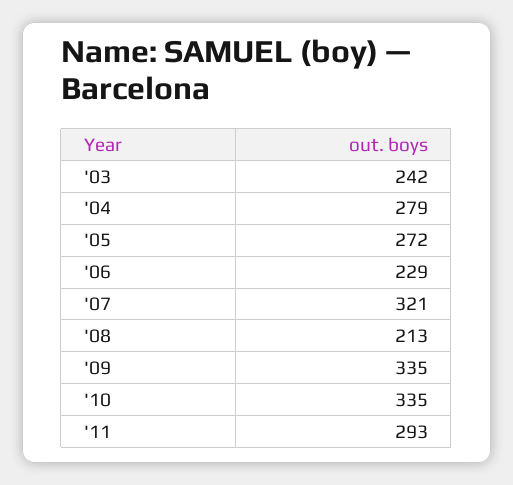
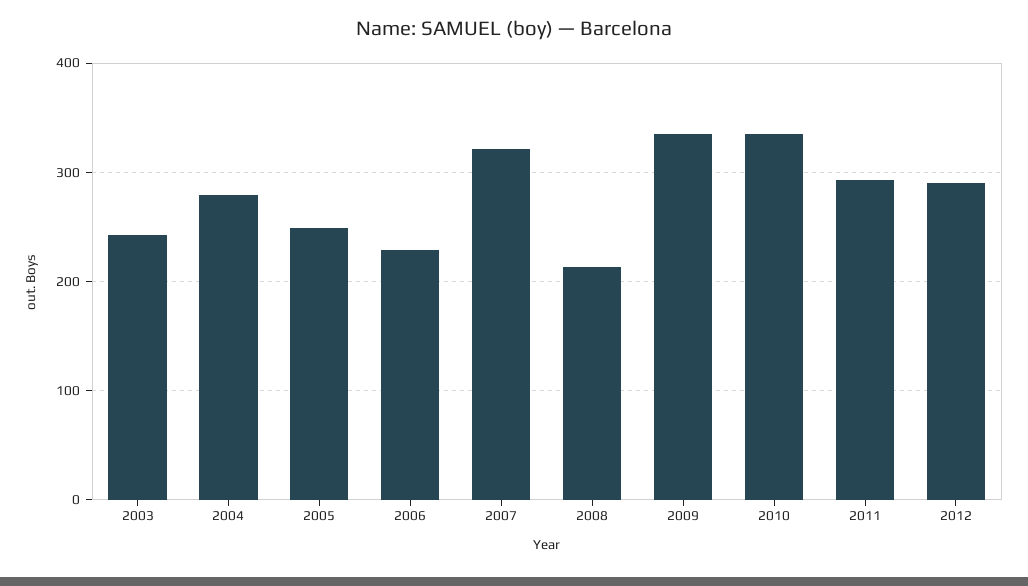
'05: 272 -> 250
2012: none -> 290

